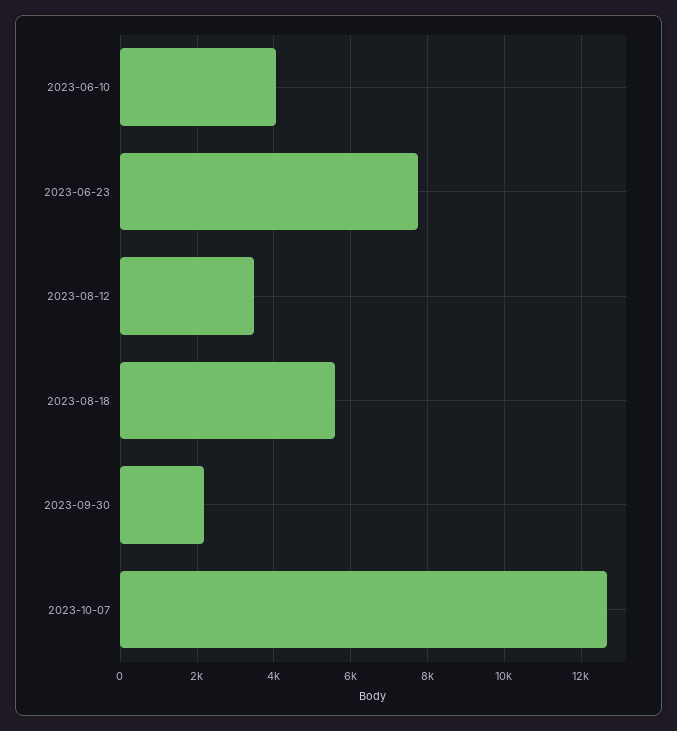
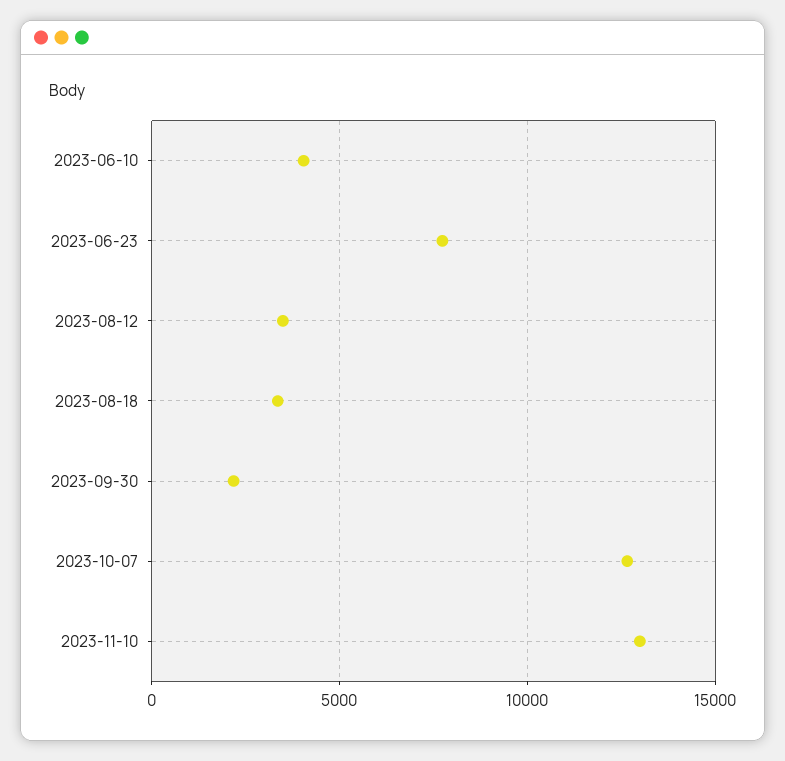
2023-08-18: 5600 -> 3500
2023-11-10: none -> 13000

